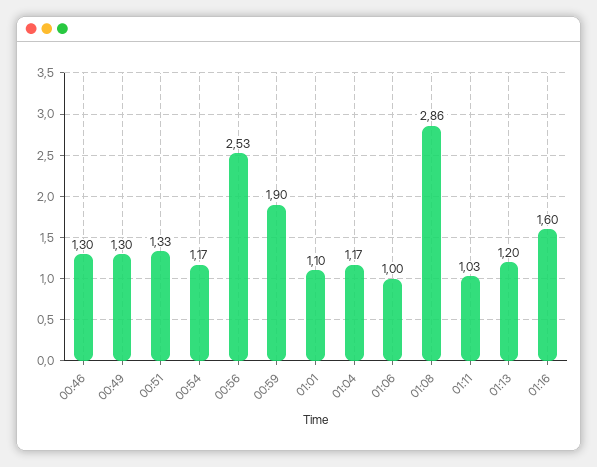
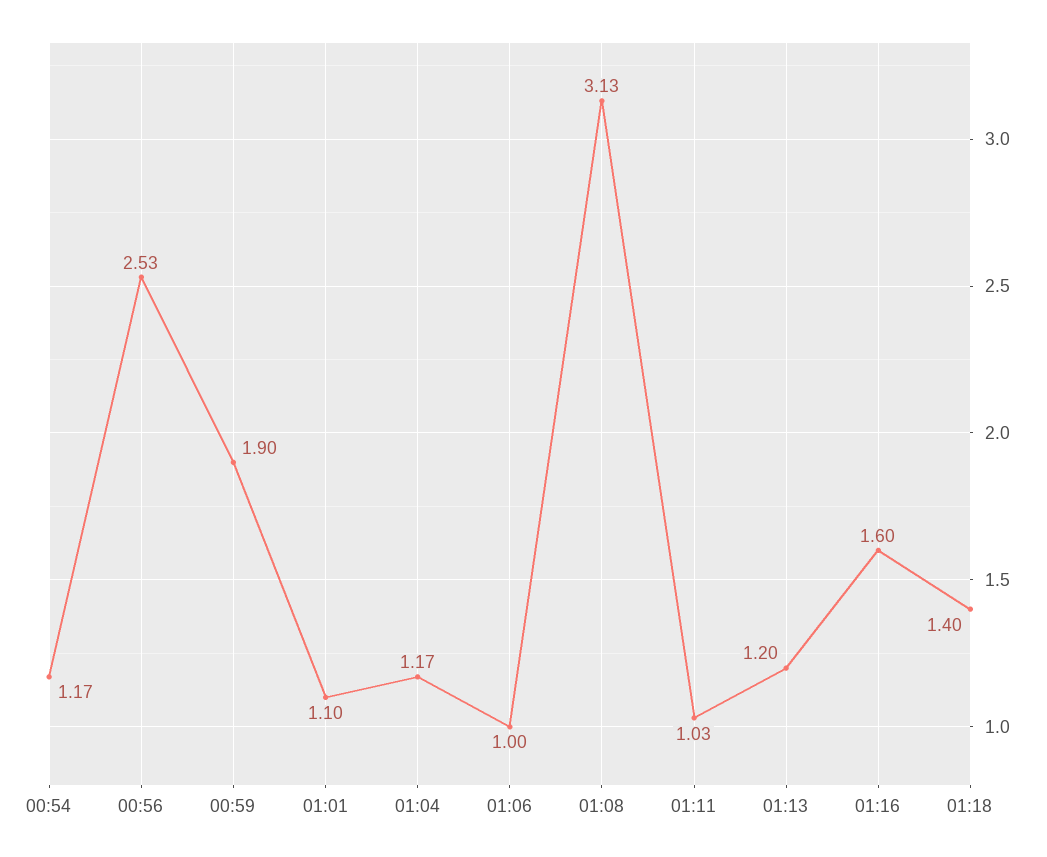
00:46: 1.3 -> none
00:49: 1.3 -> none
00:51: 1.33 -> none
01:08: 2.86 -> 3.13
01:18: none -> 1.4

